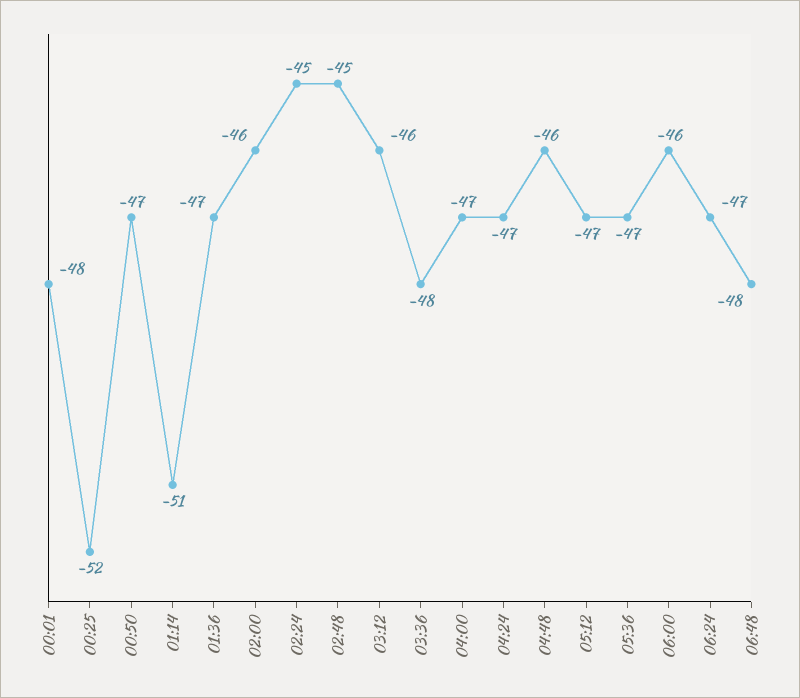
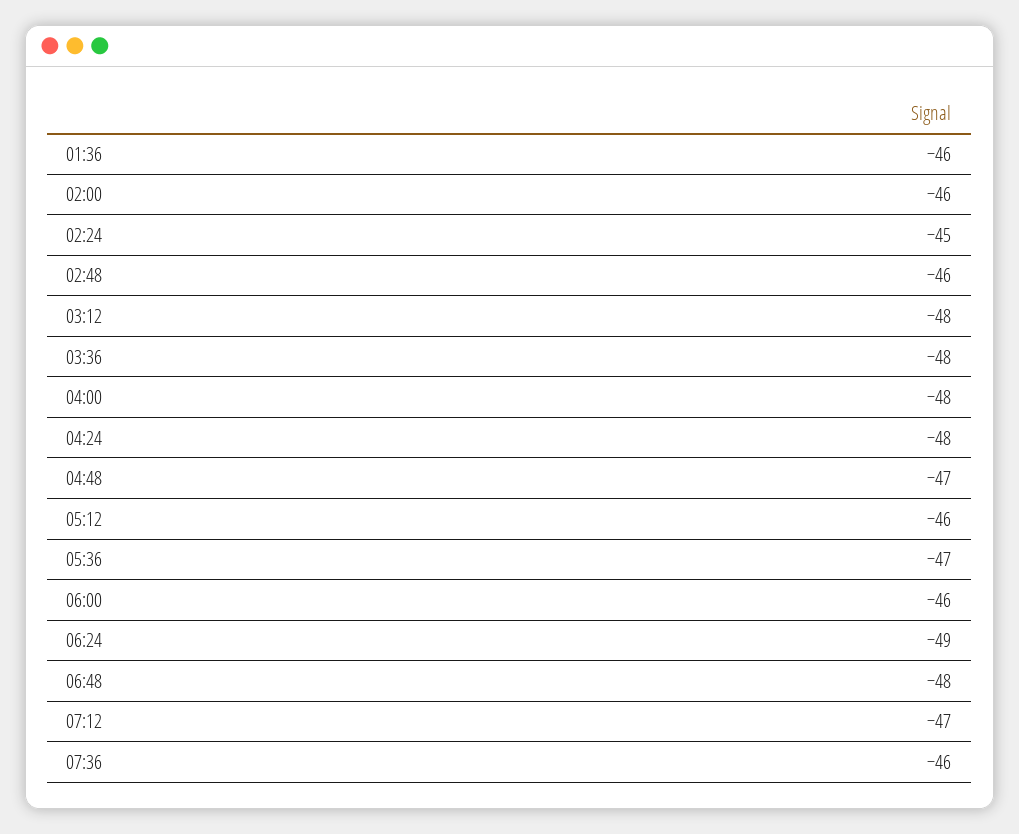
00:01: -48 -> none
00:25: -52 -> none
00:50: -47 -> none
01:14: -51 -> none
01:36: -47 -> -46
02:48: -45 -> -46
03:12: -46 -> -48
04:00: -47 -> -48
04:24: -47 -> -48
04:48: -46 -> -47
05:12: -47 -> -46
06:24: -47 -> -49
07:12: none -> -47
07:36: none -> -46

